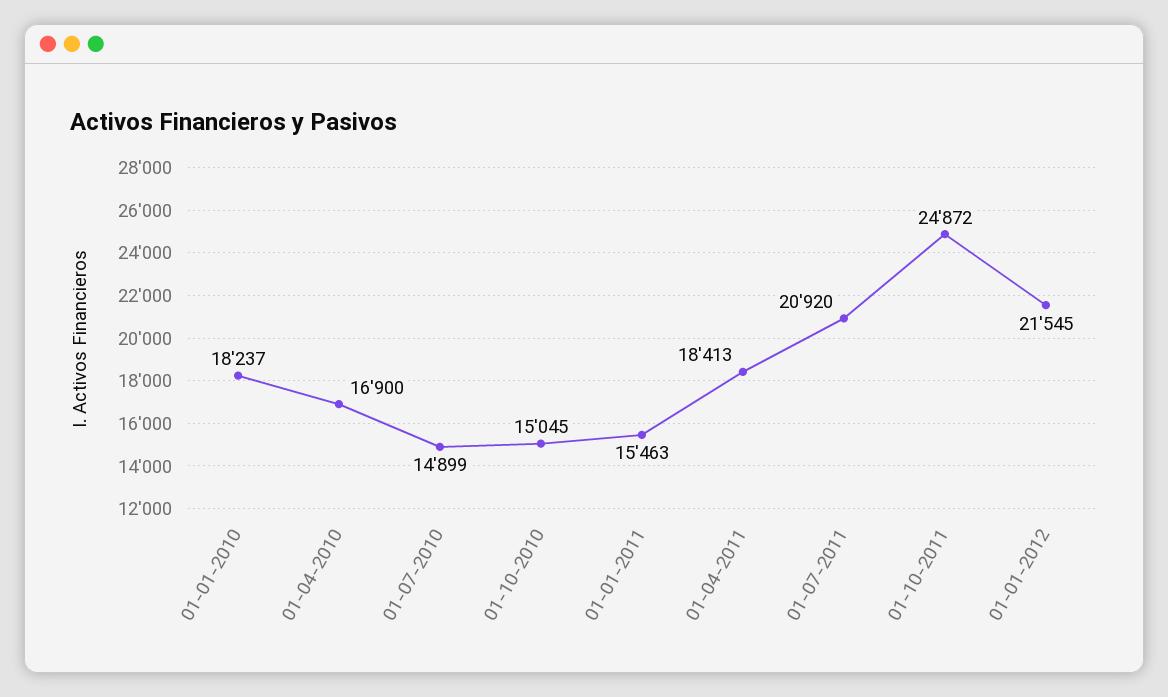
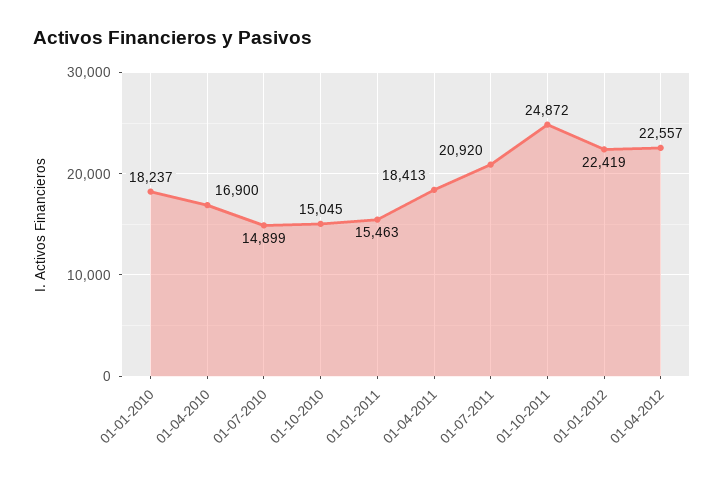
01-01-2012: 21545 -> 22419
01-04-2012: none -> 22557

